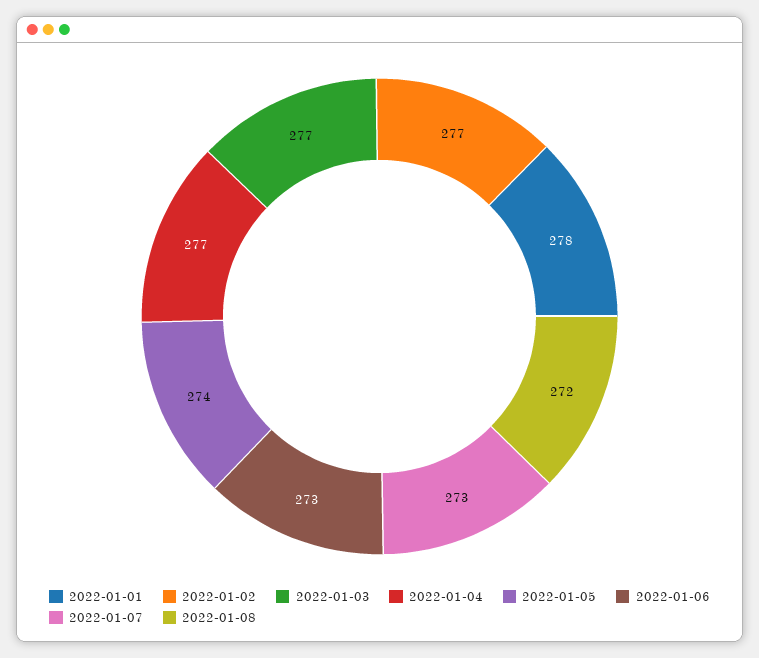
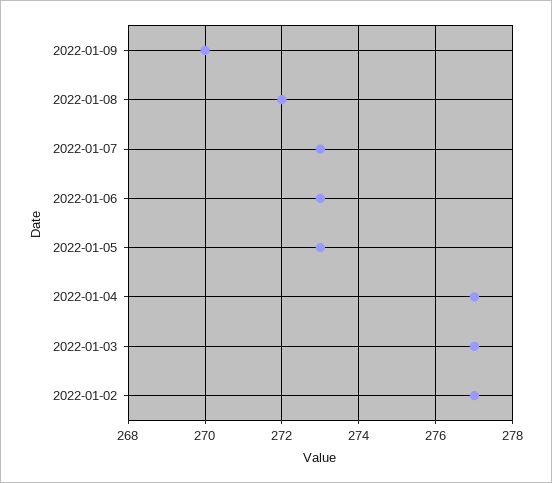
2022-01-01: 278 -> none
2022-01-05: 274 -> 273
2022-01-09: none -> 270

